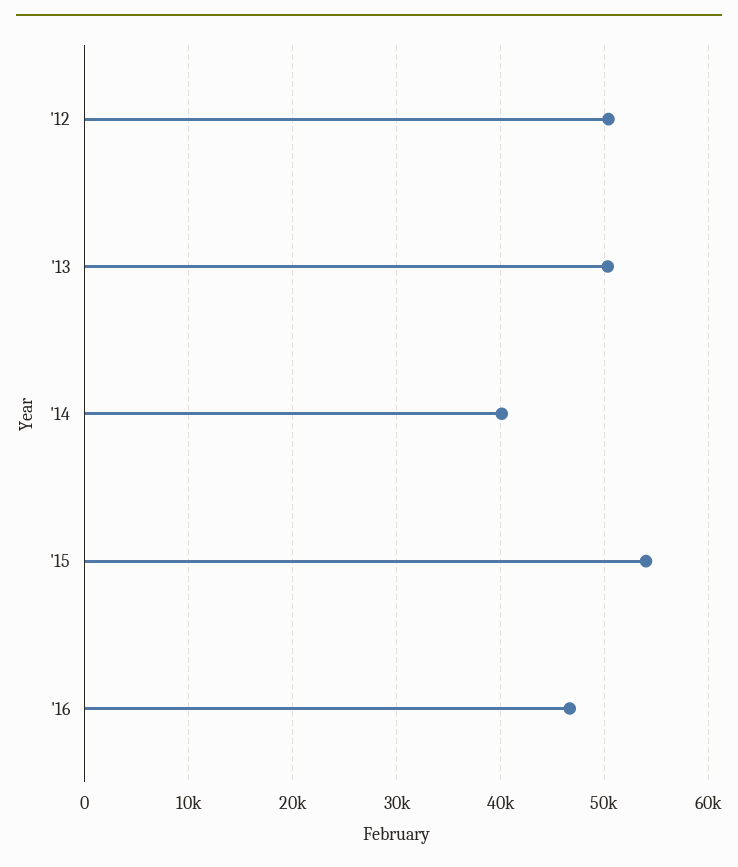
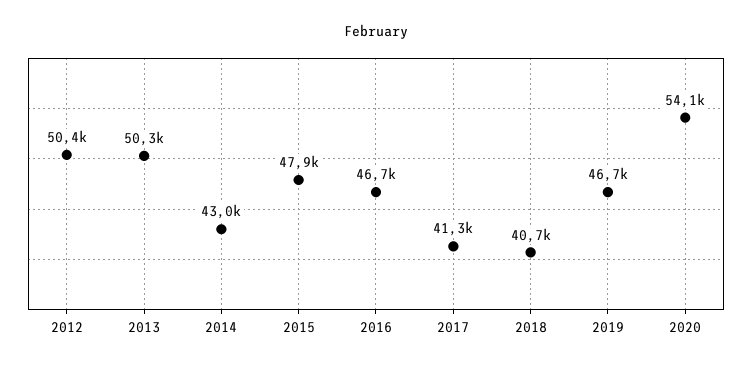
'14: 40000 -> 43000
'15: 54000 -> 47900
2017: none -> 41300
2018: none -> 40700
2019: none -> 46700
2020: none -> 54100

